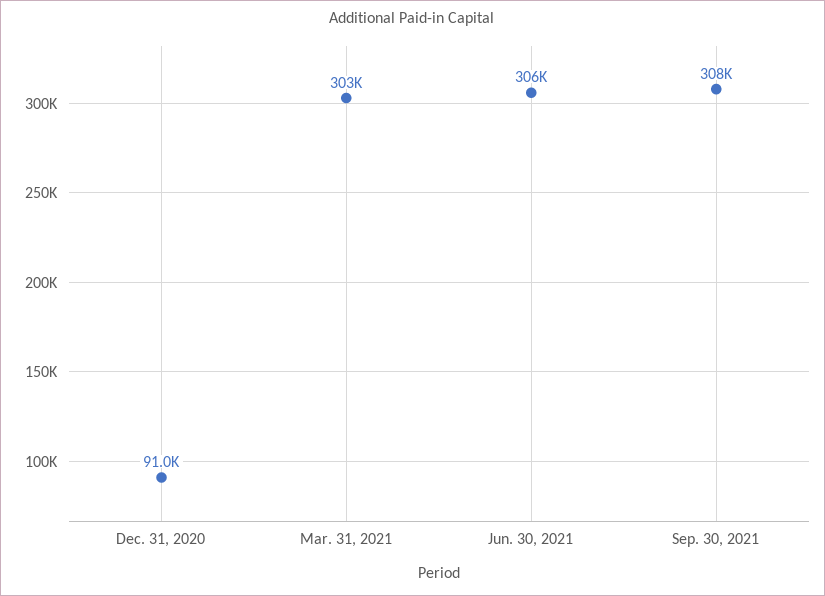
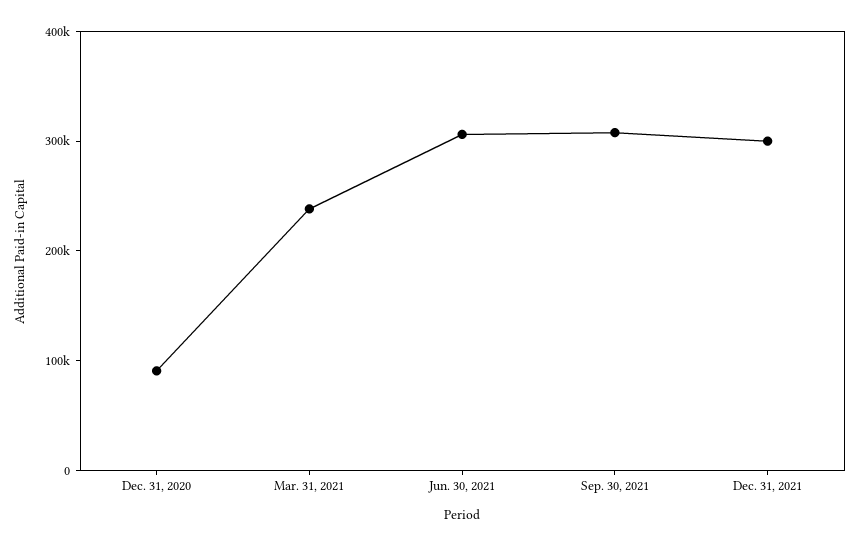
Mar. 31, 2021: 303000 -> 240000
Dec. 31, 2021: none -> 300000

